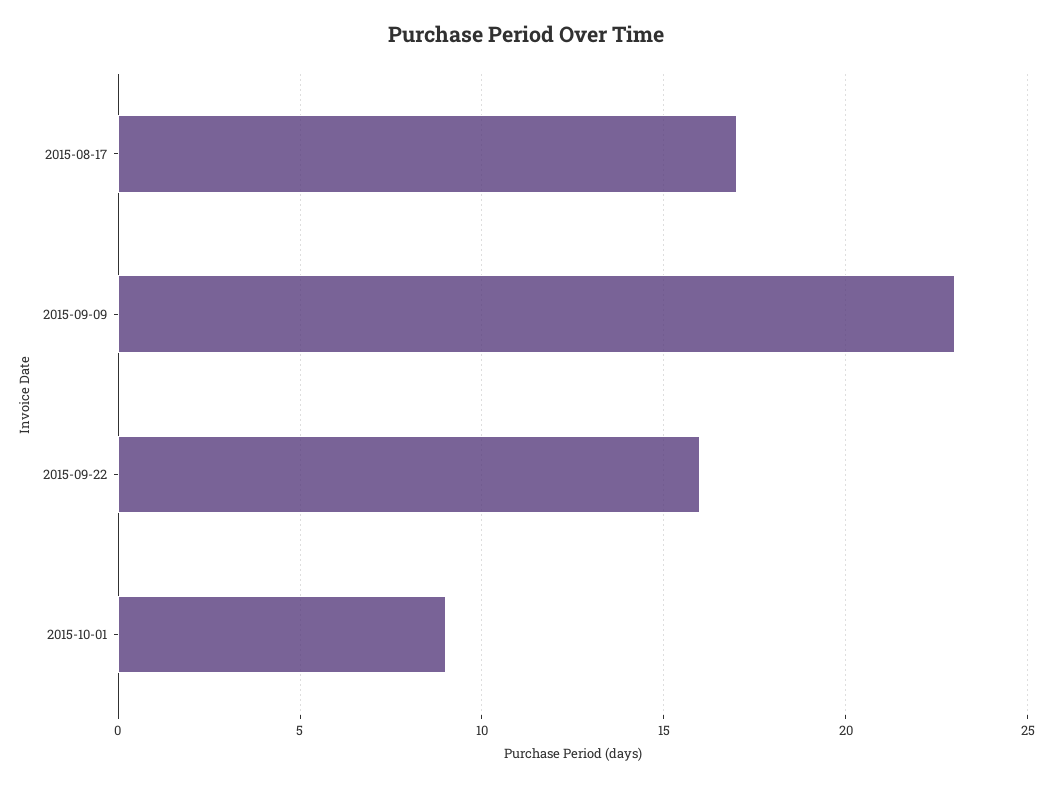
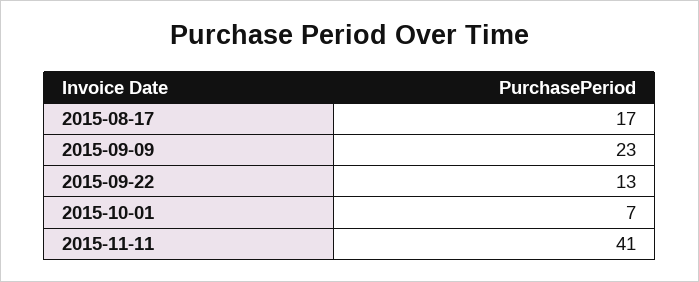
2015-09-22: 16 -> 13
2015-10-01: 9 -> 7
2015-11-11: none -> 41

